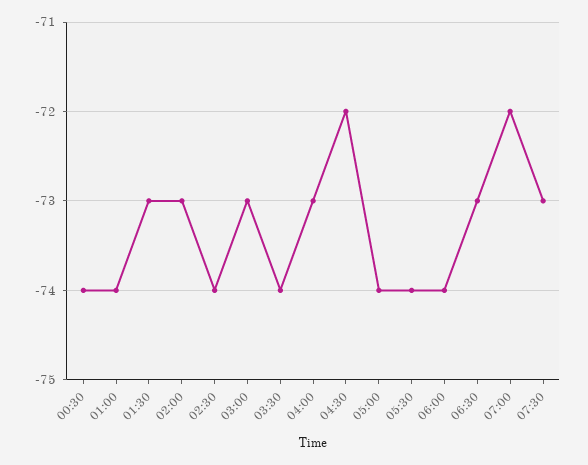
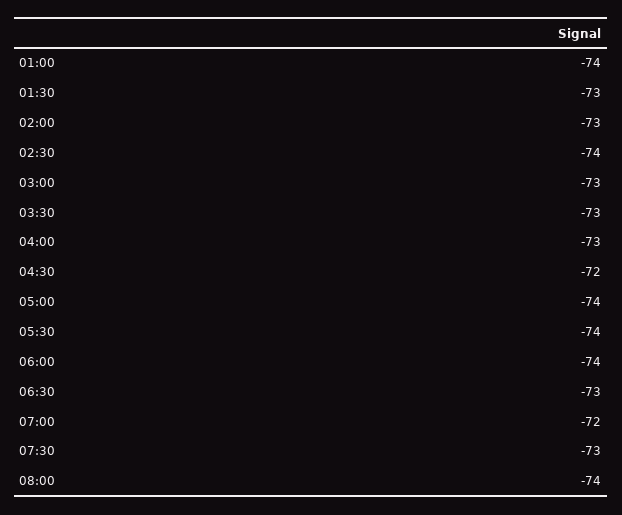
00:30: -74 -> none
03:30: -74 -> -73
08:00: none -> -74

